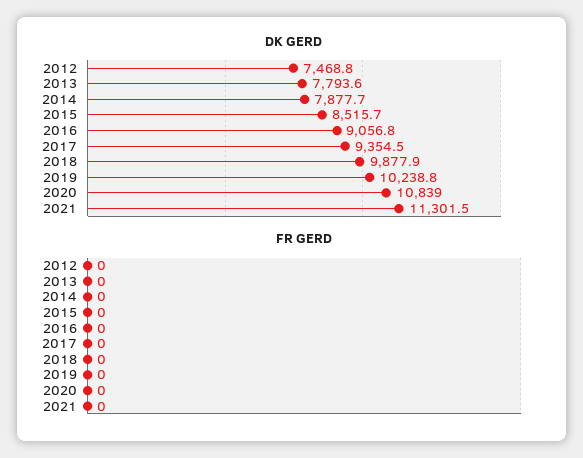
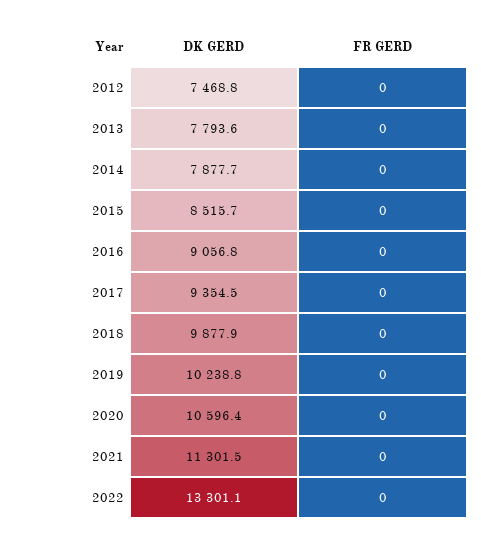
DK GERD, 2020: 10839 -> 10596.4
DK GERD, 2022: none -> 13301.1
FR GERD, 2022: none -> 0

